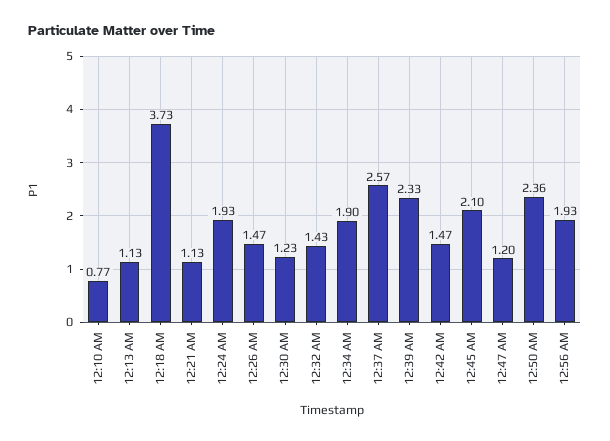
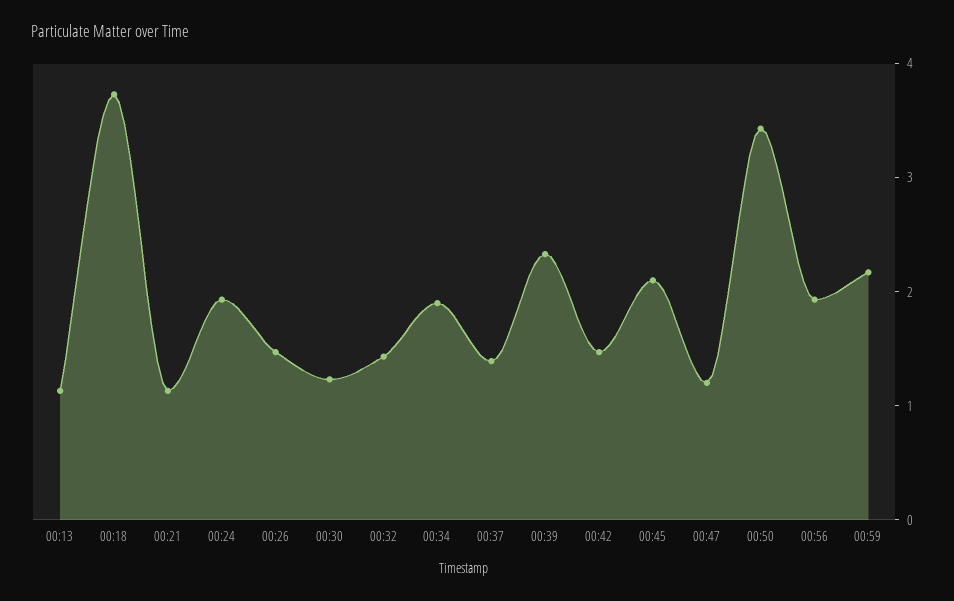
12:10 AM: 0.77 -> none
12:37 AM: 2.57 -> 1.4
12:50 AM: 2.36 -> 3.4
00:59: none -> 2.2

